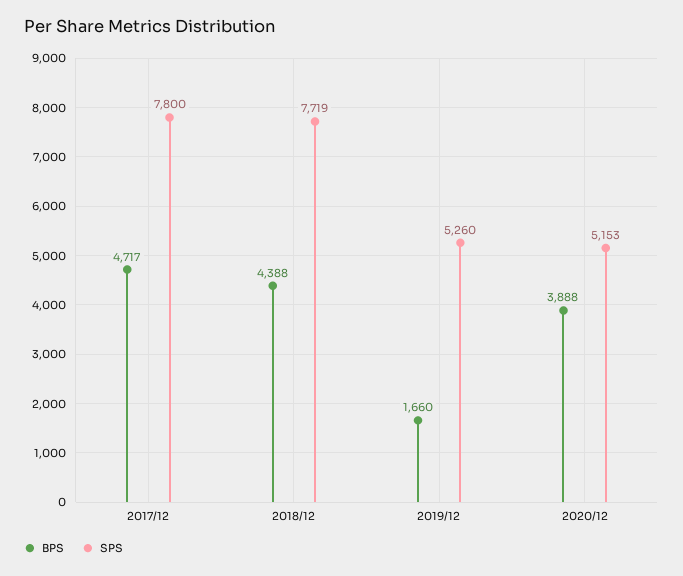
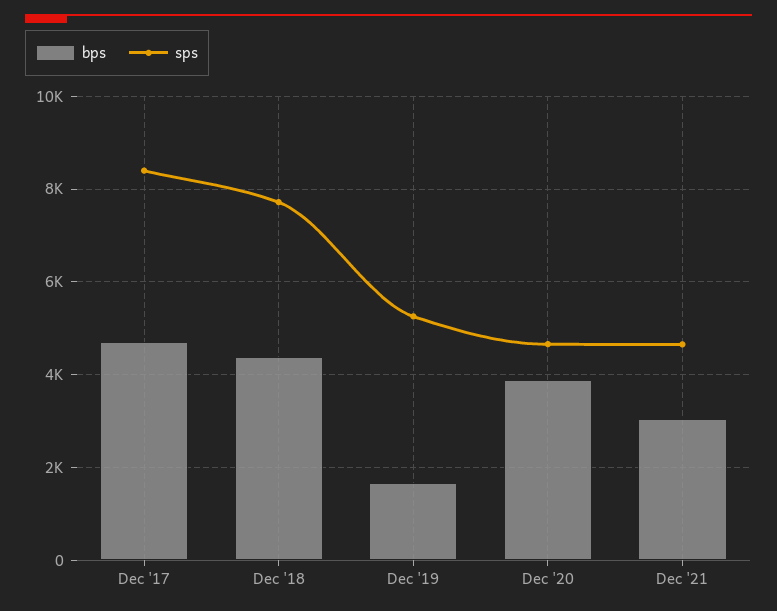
SPS, 2017/12: 7800 -> 8400
SPS, 2020/12: 5153 -> 4600
BPS, Dec '21: none -> 3000
SPS, Dec '21: none -> 4600

